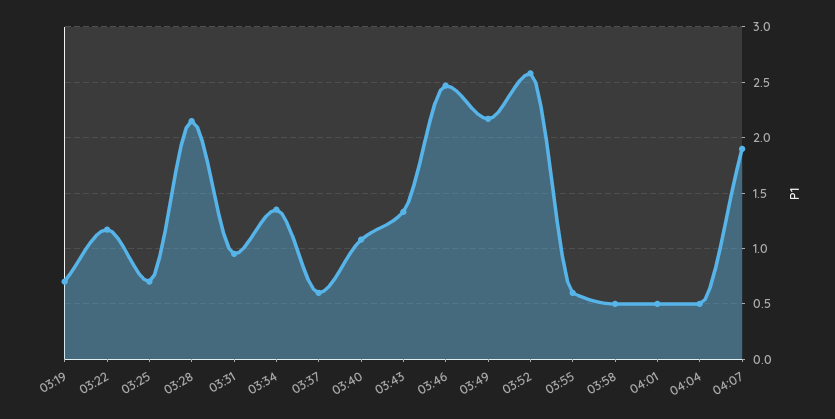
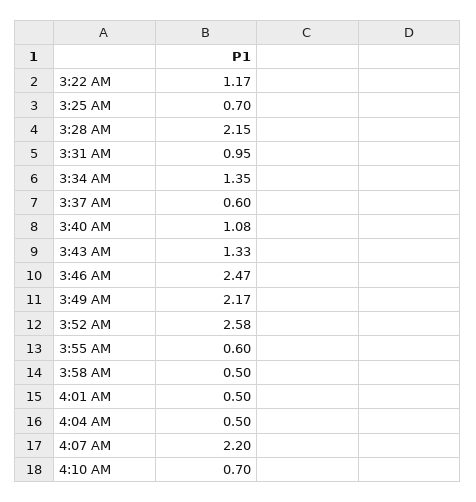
03:19: 0.7 -> none
04:07: 1.9 -> 2.2
4:10 AM: none -> 0.7

